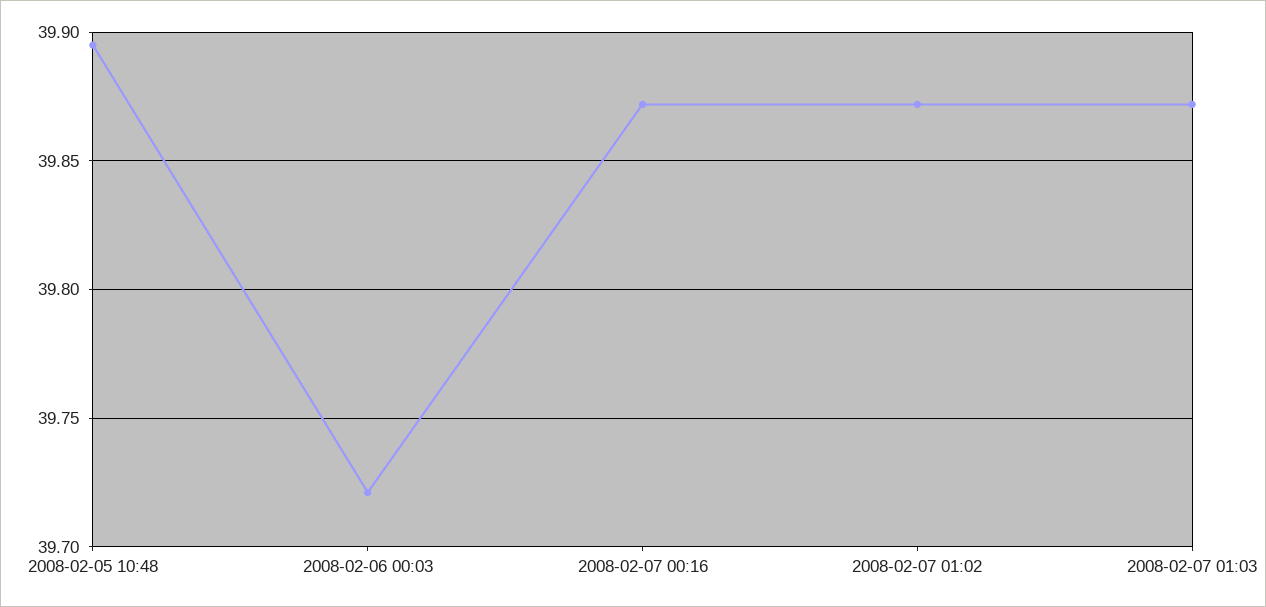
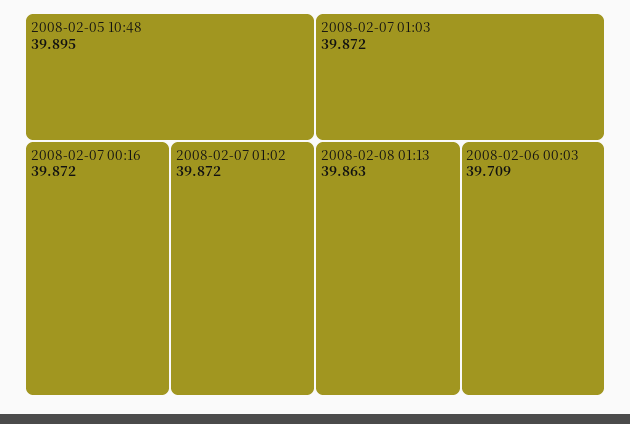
2008-02-06 00:03: 39.72 -> 39.709
2008-02-08 01:13: none -> 39.863

